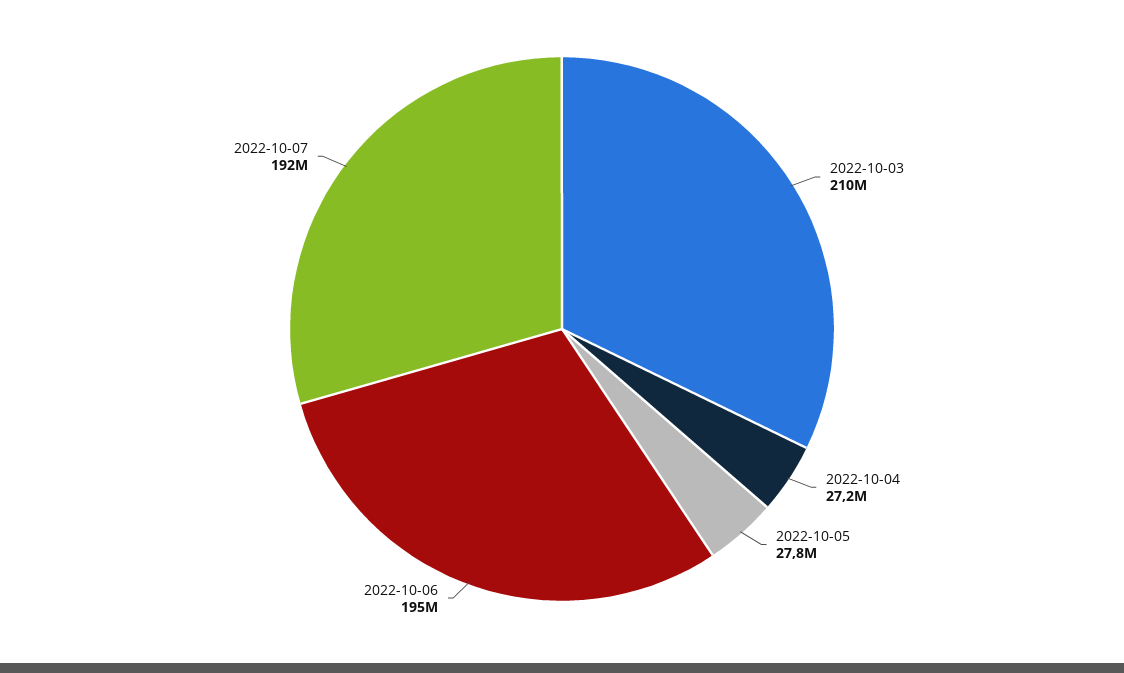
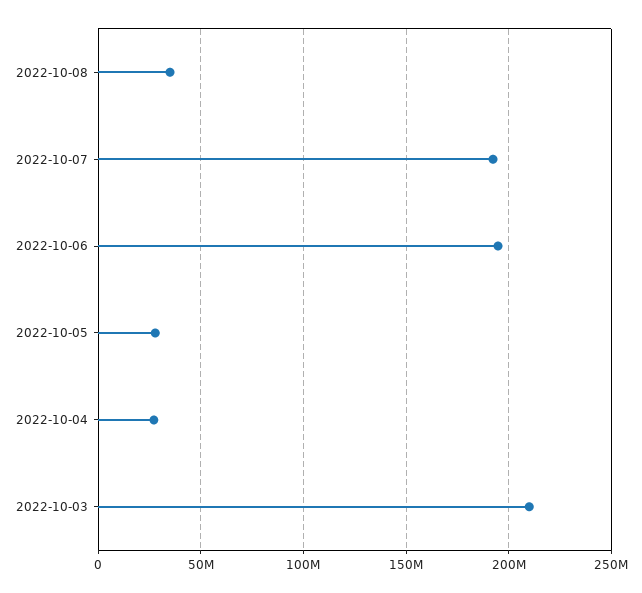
2022-10-08: none -> 35000000

